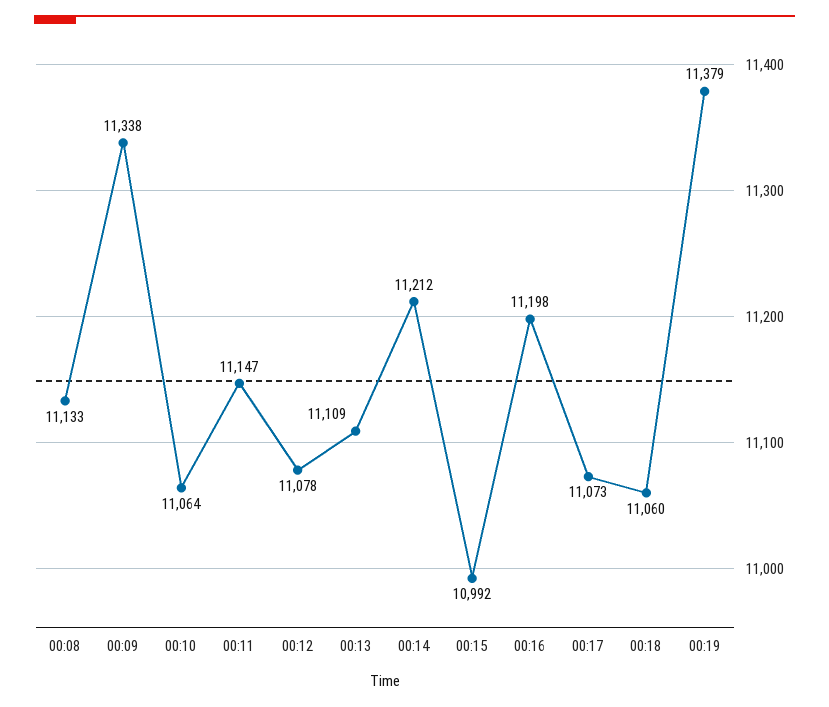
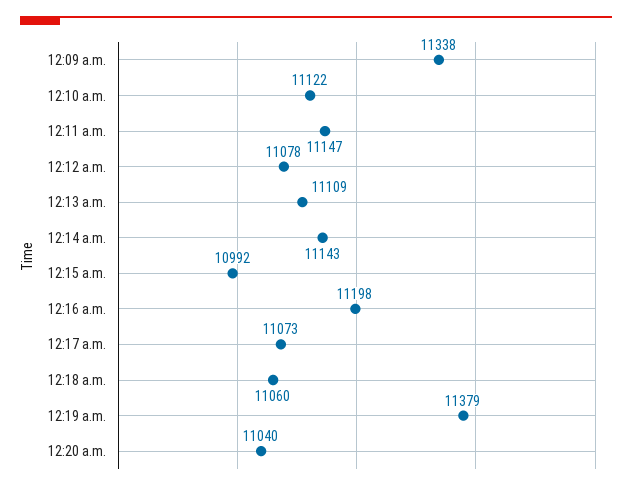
00:08: 11133 -> none
00:10: 11064 -> 11122
00:14: 11212 -> 11143
12:20 a.m.: none -> 11040

